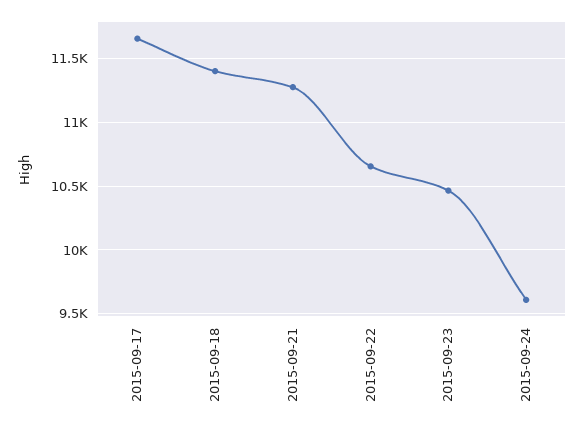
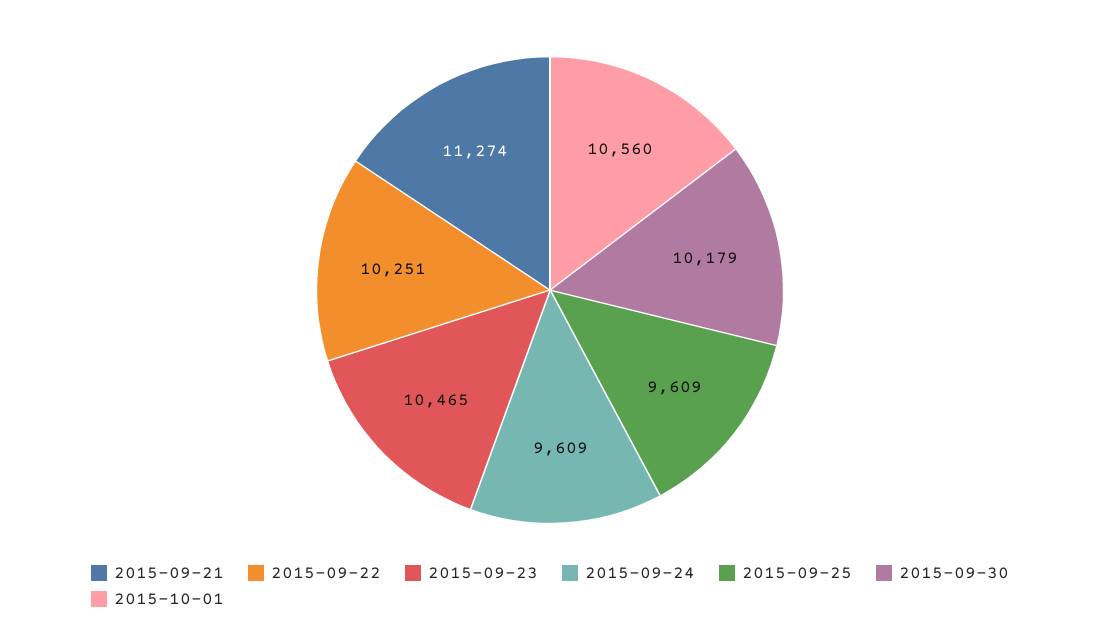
2015-09-17: 11650 -> none
2015-09-18: 11400 -> none
2015-09-22: 10650 -> 10251
2015-09-25: none -> 9609
2015-09-30: none -> 10179
2015-10-01: none -> 10560

